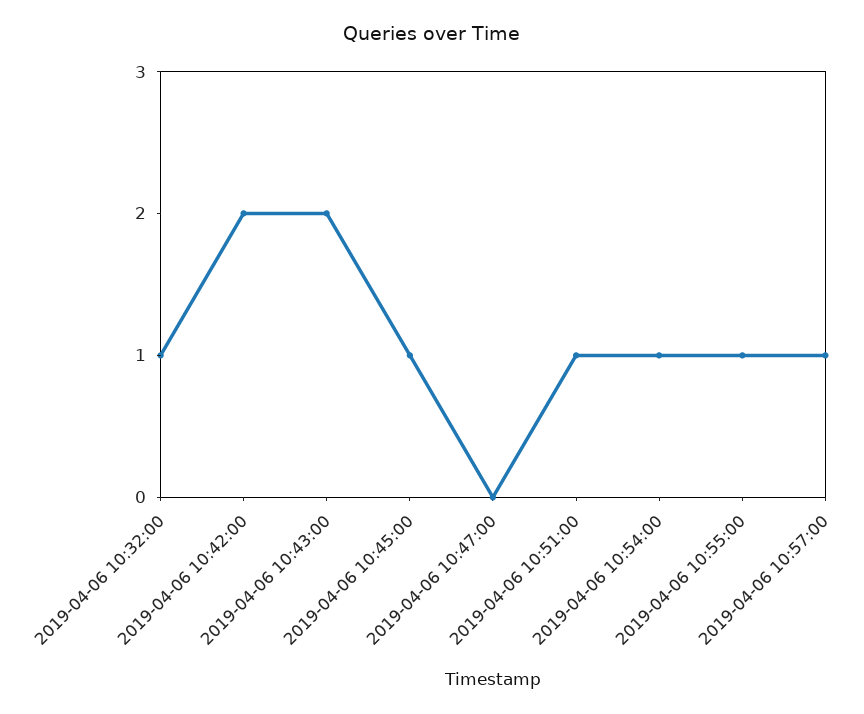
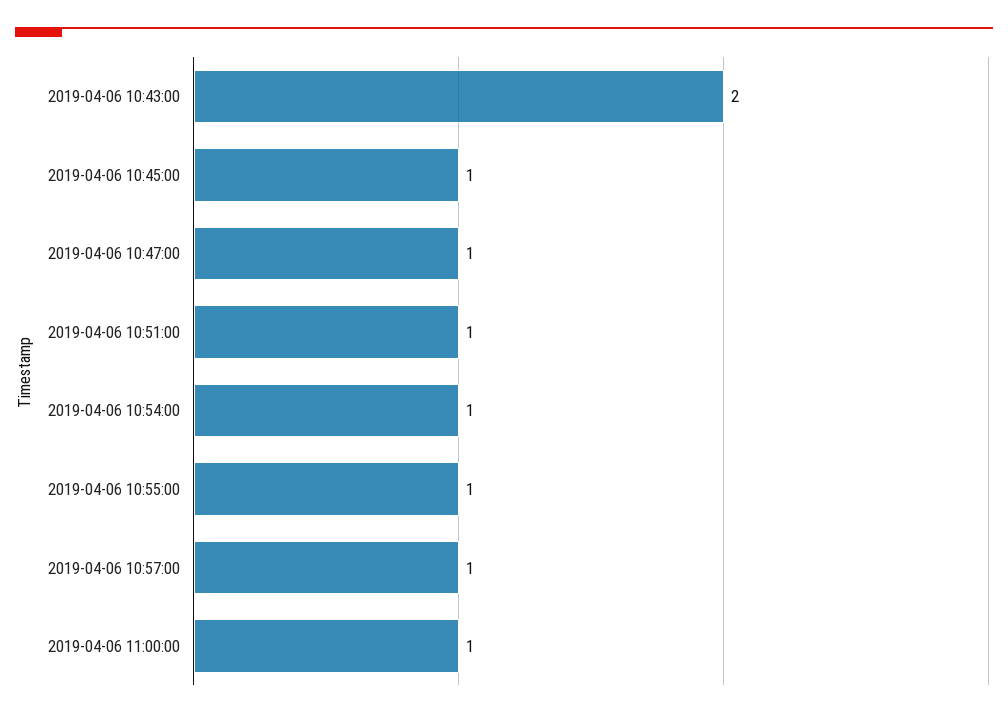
2019-04-06 10:32:00: 1 -> none
2019-04-06 10:42:00: 2 -> none
2019-04-06 10:47:00: 0 -> 1
2019-04-06 11:00:00: none -> 1

